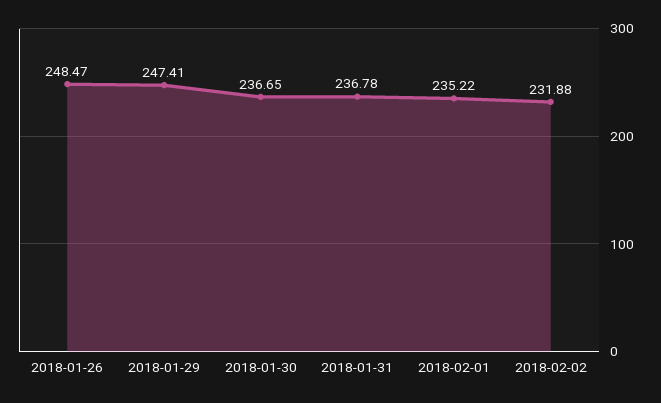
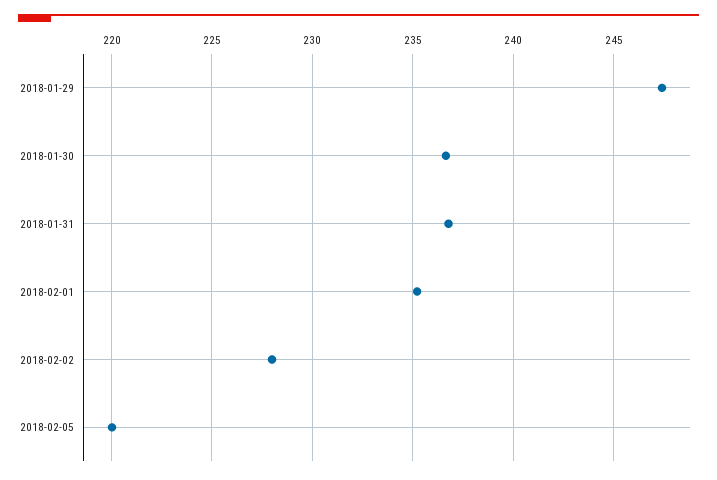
2018-01-26: 248.47 -> none
2018-02-02: 231.88 -> 228
2018-02-05: none -> 220

